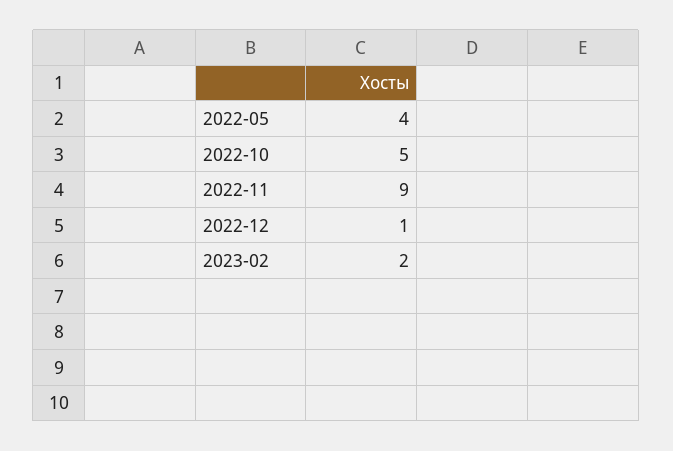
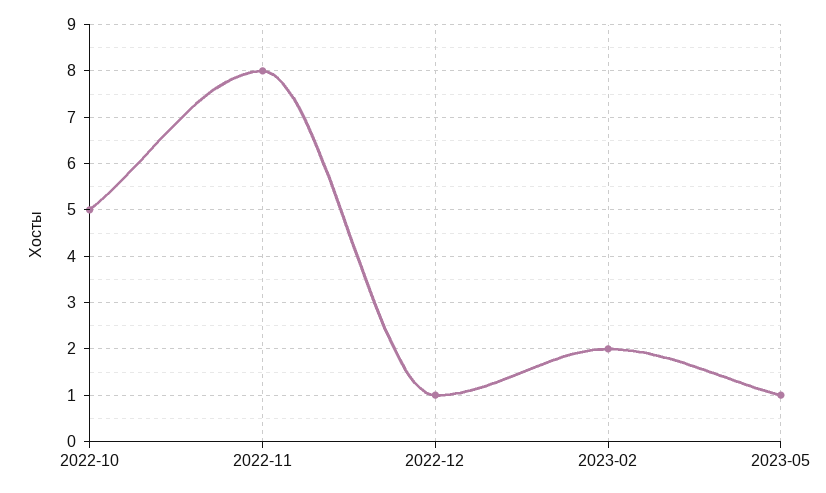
2022-05: 4 -> none
2022-11: 9 -> 8
2023-05: none -> 1

